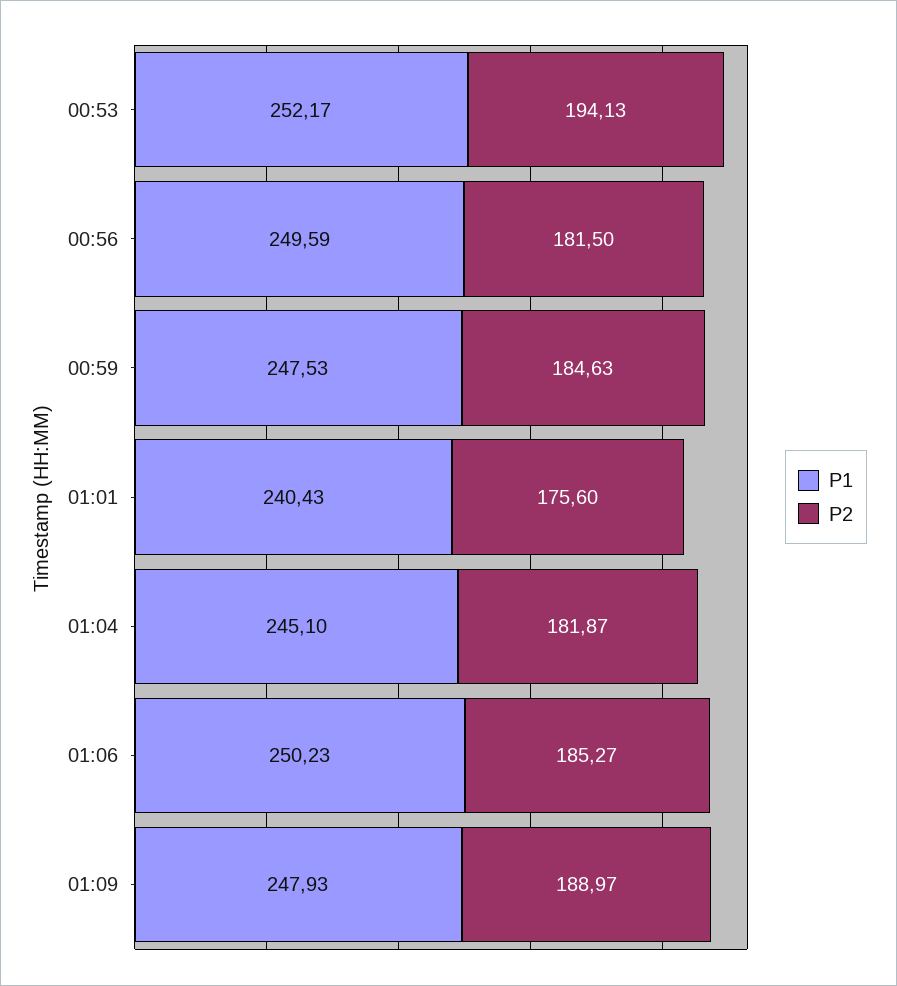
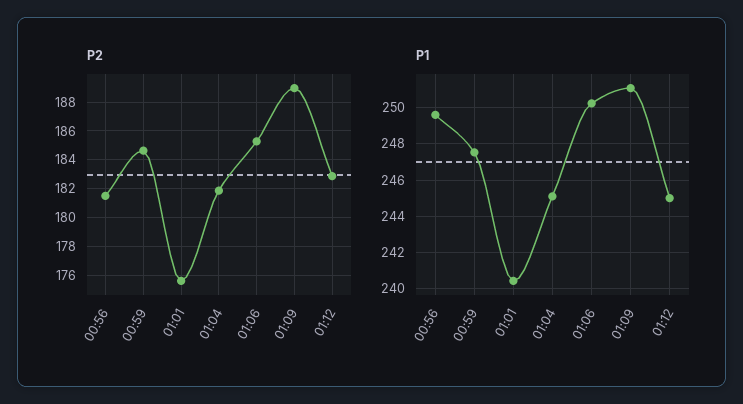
P1, 00:53: 252.17 -> none
P2, 00:53: 194.13 -> none
P1, 01:09: 247.93 -> 251
P2, 01:12: none -> 183
P1, 01:12: none -> 245

